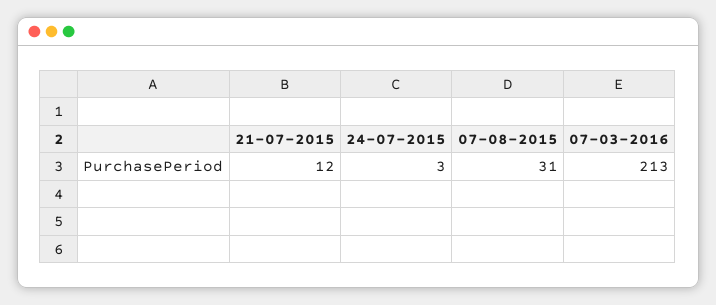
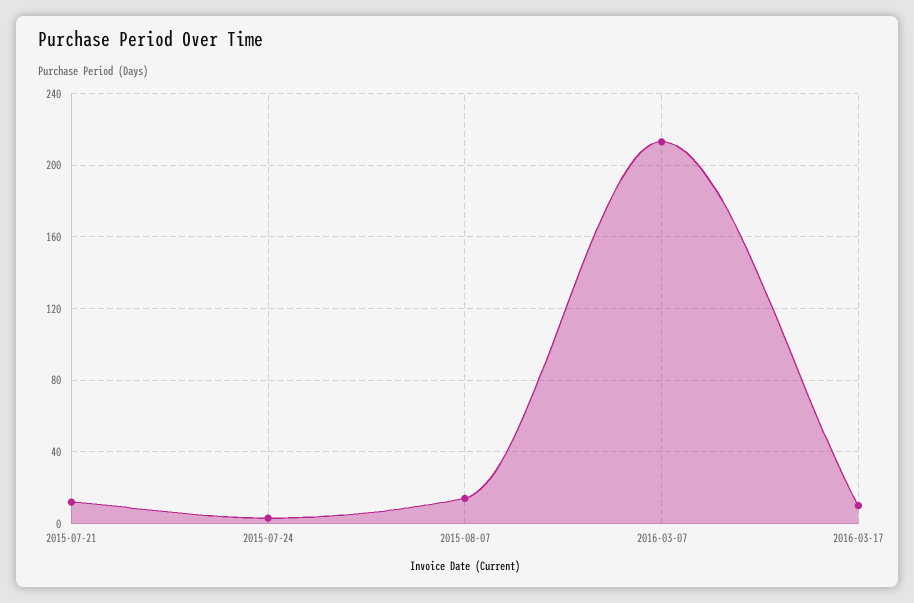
07-08-2015: 31 -> 15
2016-03-17: none -> 10

